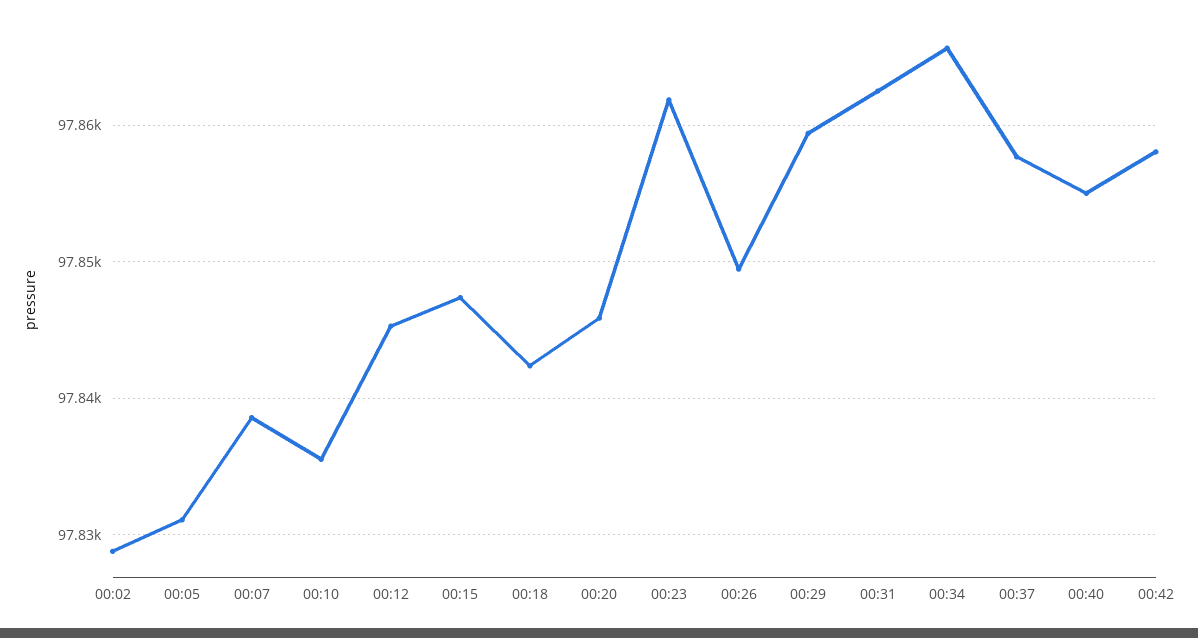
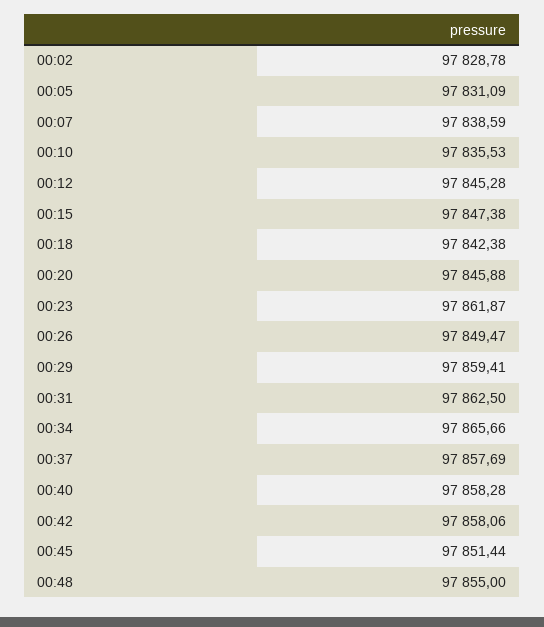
00:40: 97855 -> 97858.28
00:45: none -> 97851.44
00:48: none -> 97855

